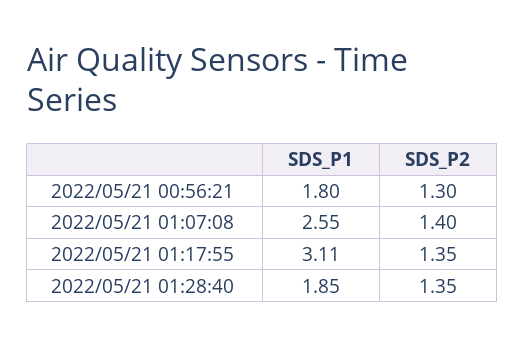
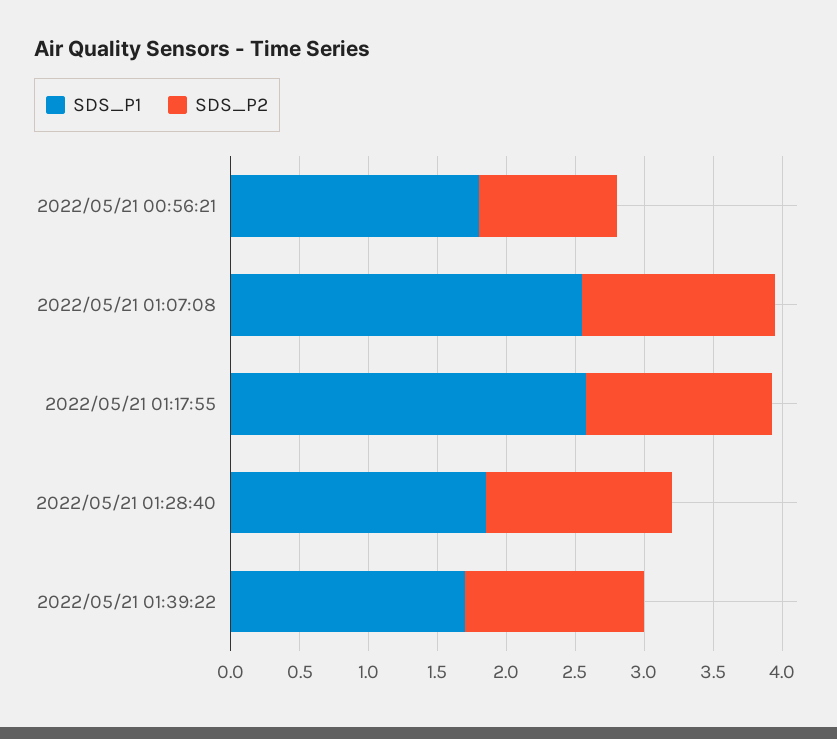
SDS_P2, 2022/05/21 00:56:21: 1.3 -> 1
SDS_P1, 2022/05/21 01:17:55: 3.11 -> 2.6
SDS_P1, 2022/05/21 01:39:22: none -> 1.7
SDS_P2, 2022/05/21 01:39:22: none -> 1.3

